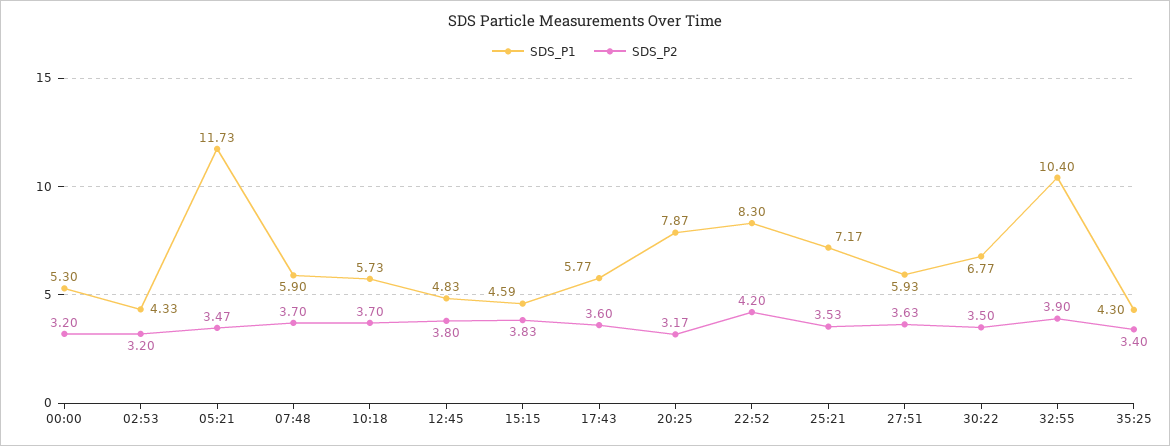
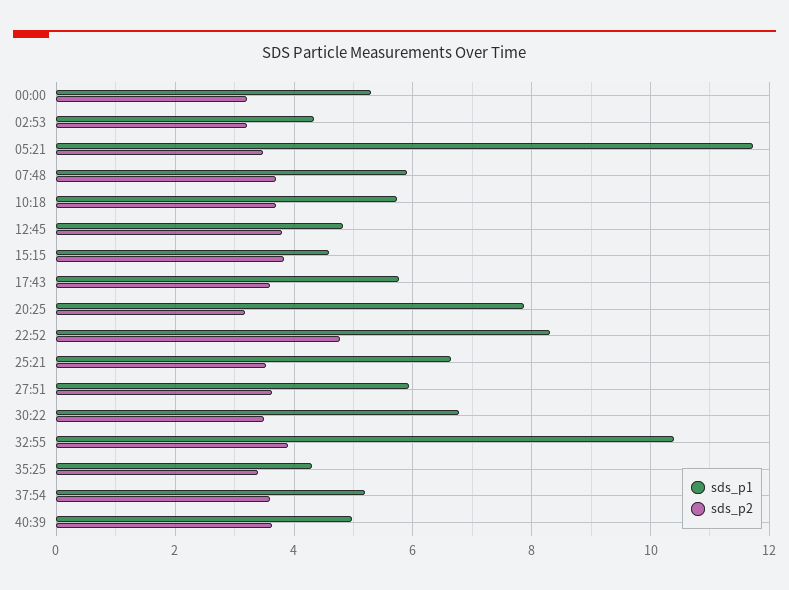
SDS_P2, 22:52: 4.2 -> 4.8
SDS_P1, 25:21: 7.17 -> 6.6
SDS_P1, 37:54: none -> 5.2
SDS_P2, 37:54: none -> 3.6
SDS_P1, 40:39: none -> 5
SDS_P2, 40:39: none -> 3.6

